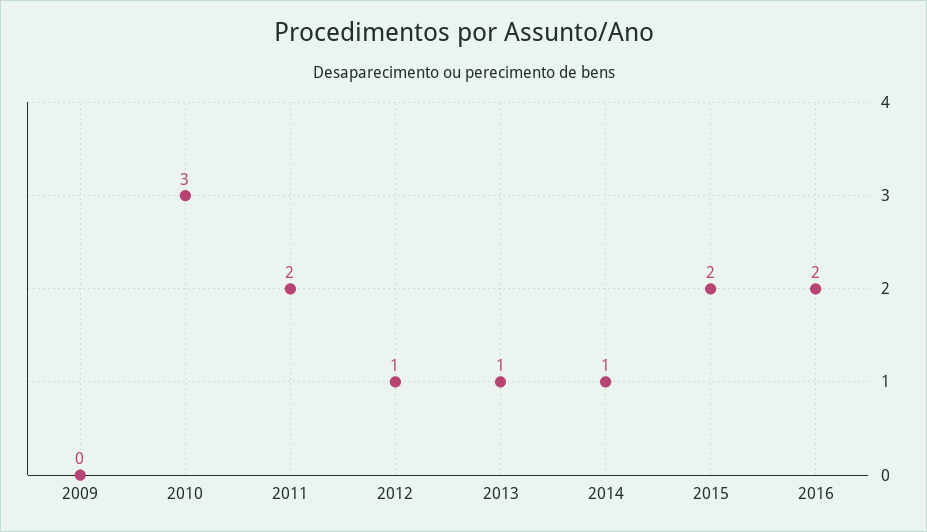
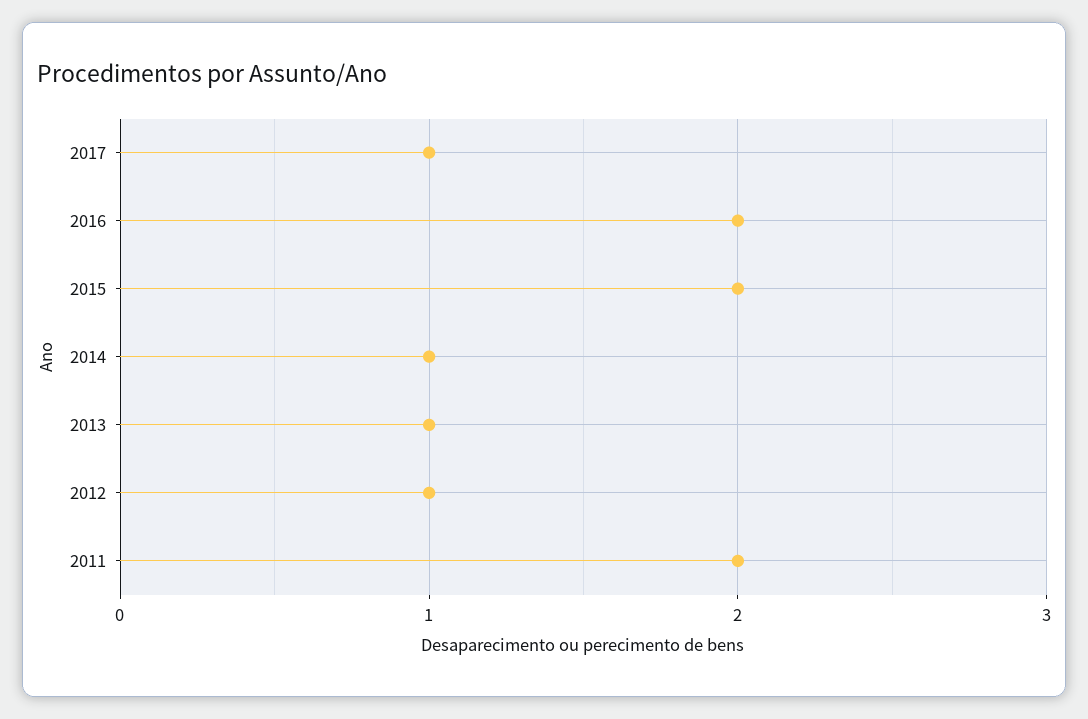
2009: 0 -> none
2010: 3 -> none
2017: none -> 1

